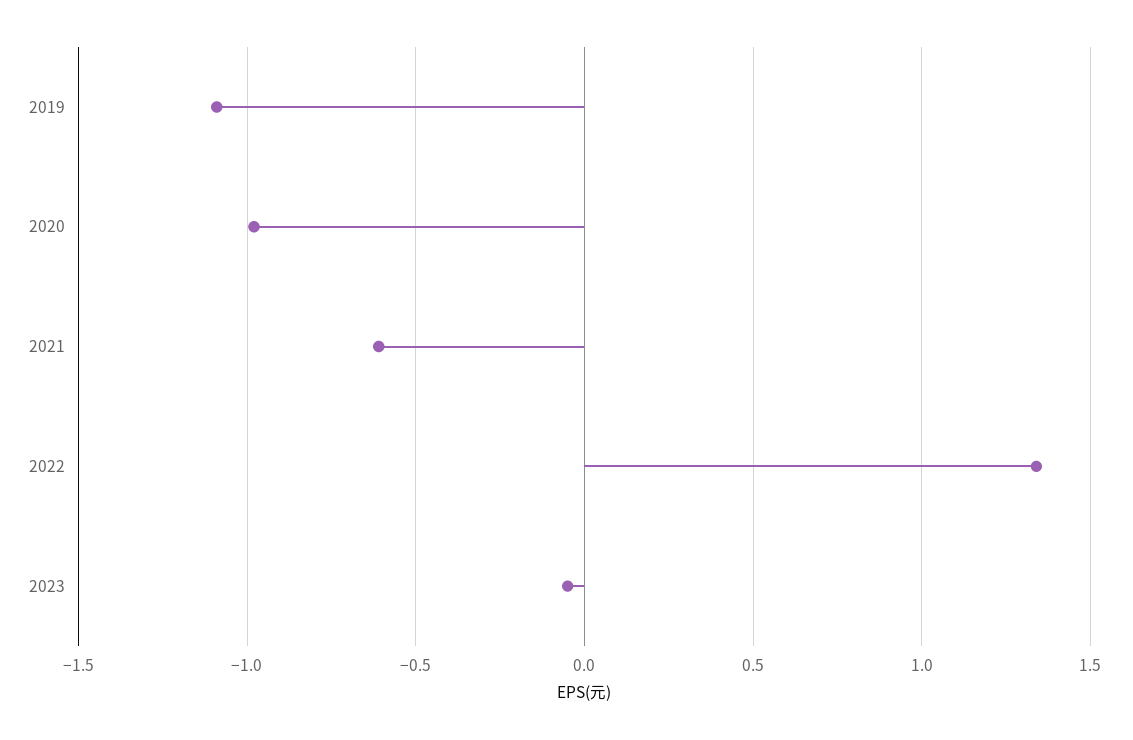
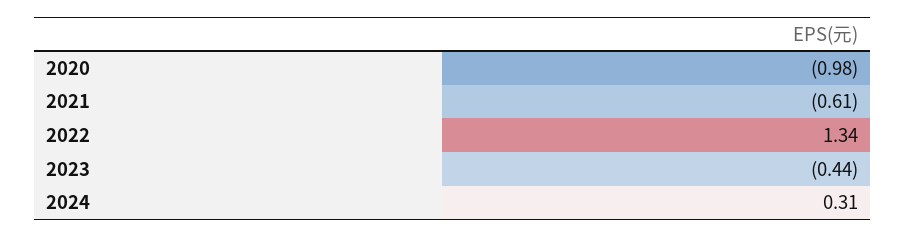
2019: -1.1 -> none
2023: -0.05 -> -0.44
2024: none -> 0.31

